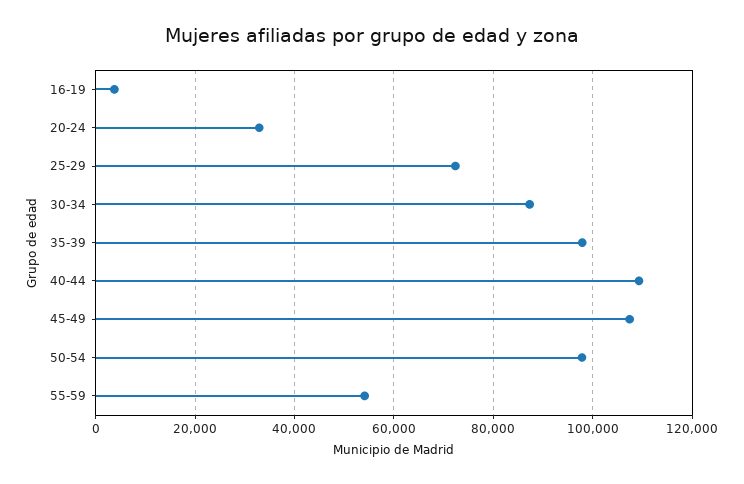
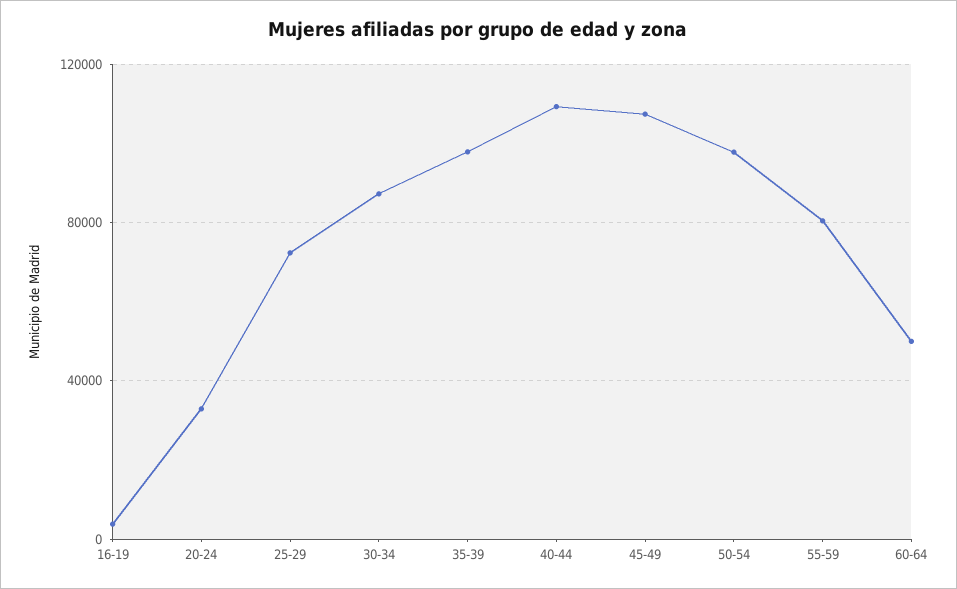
55-59: 54000 -> 80000
60-64: none -> 50000

